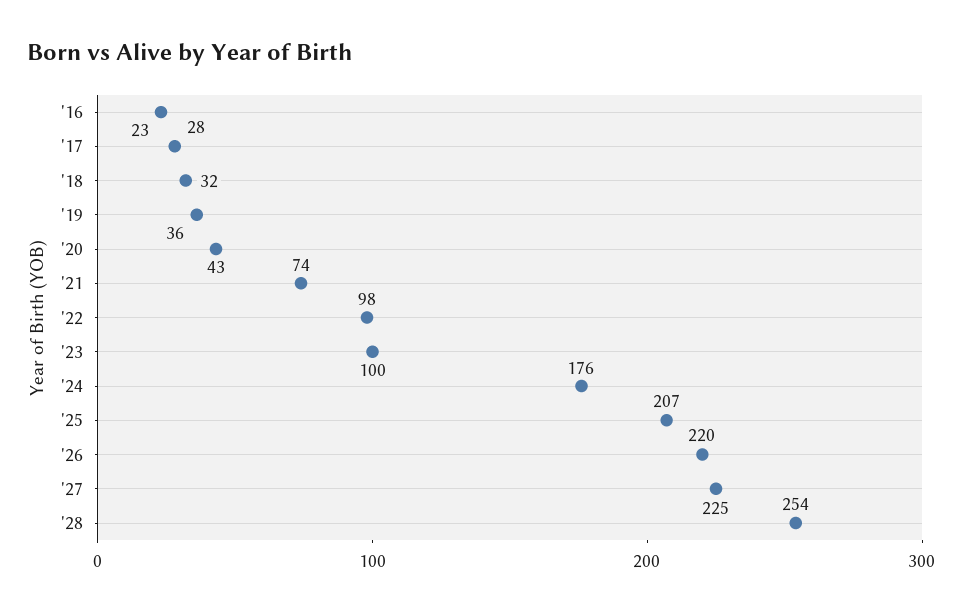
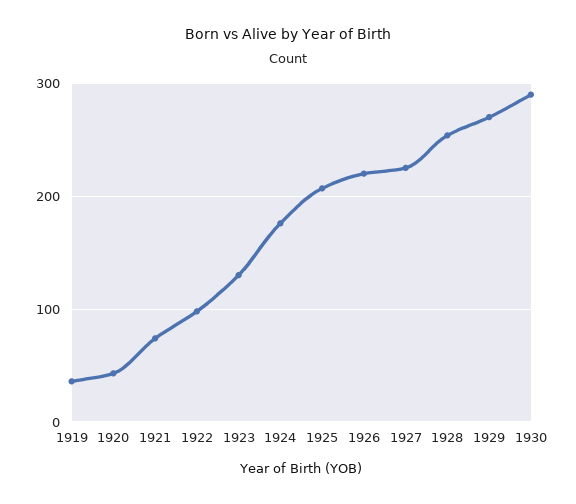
'16: 23 -> none
'17: 28 -> none
'18: 32 -> none
'23: 100 -> 130
1929: none -> 270
1930: none -> 290

